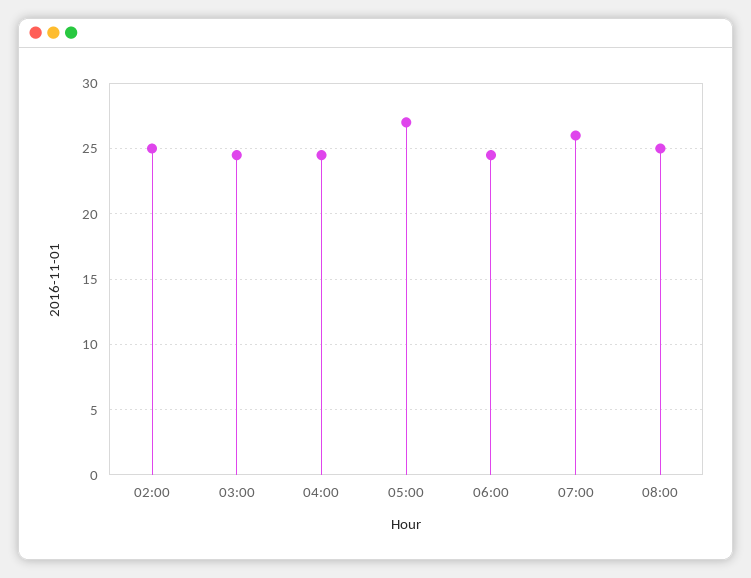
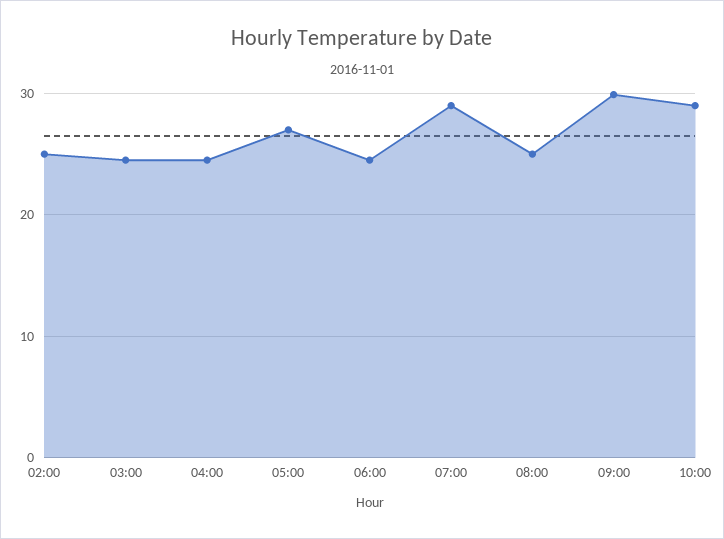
07:00: 26 -> 29
09:00: none -> 30
10:00: none -> 29

